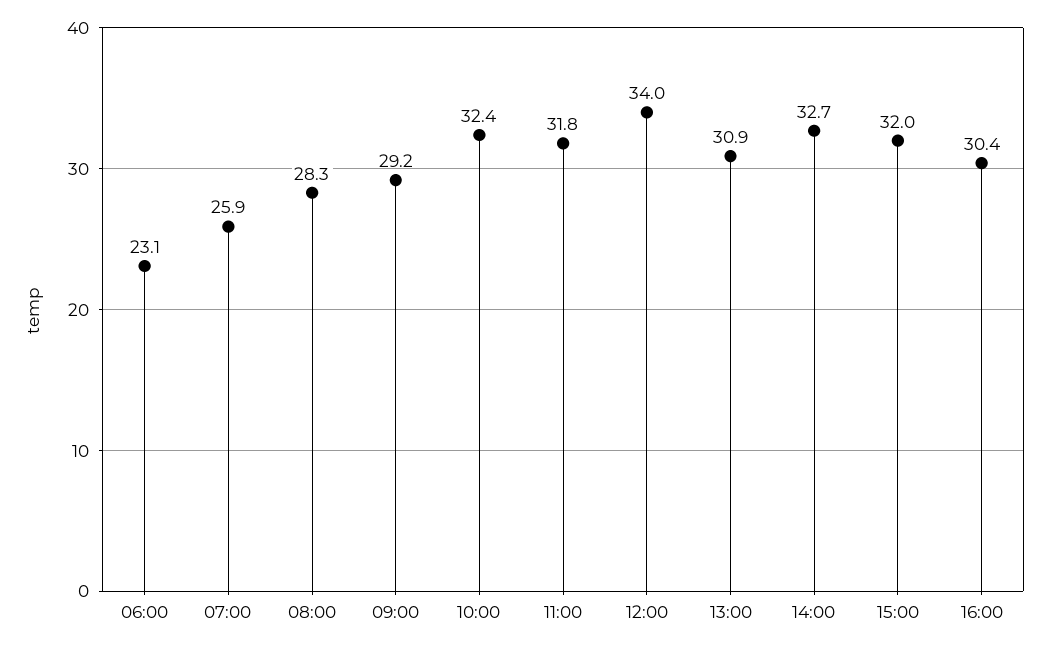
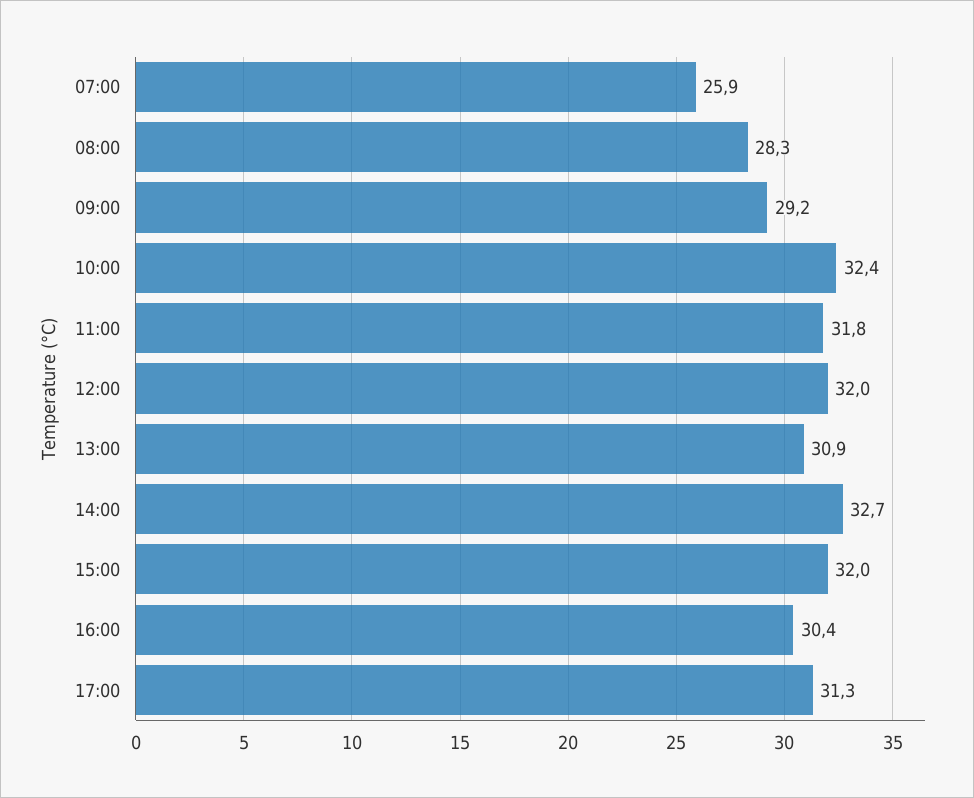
06:00: 23.1 -> none
12:00: 34 -> 32
17:00: none -> 31.3

